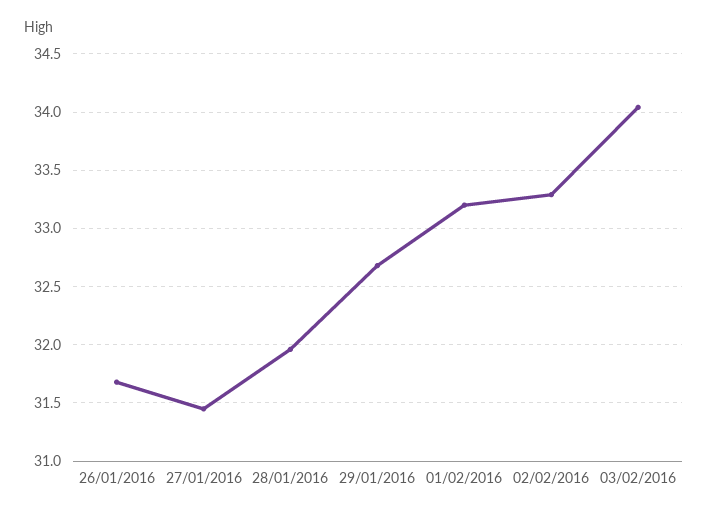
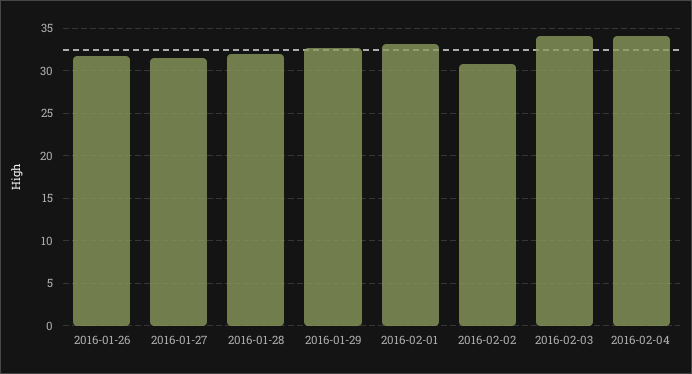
02/02/2016: 33.3 -> 31
2016-02-04: none -> 34

